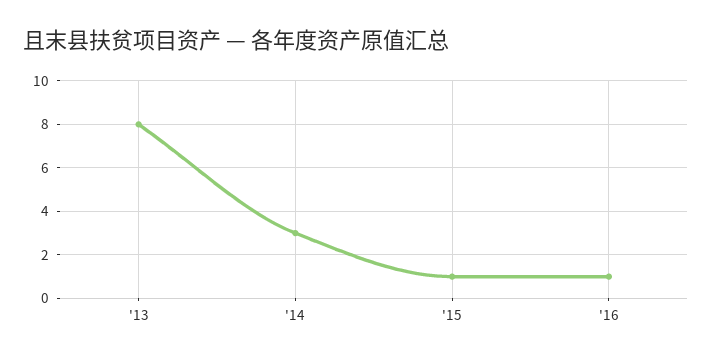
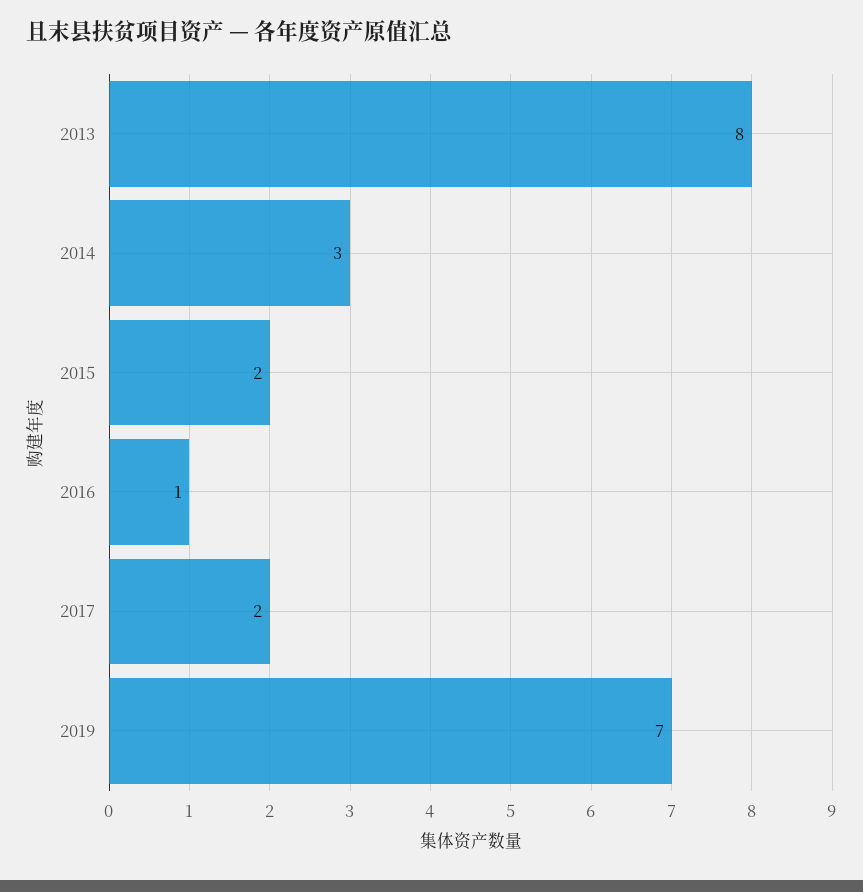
'15: 1 -> 2
2017: none -> 2
2019: none -> 7

